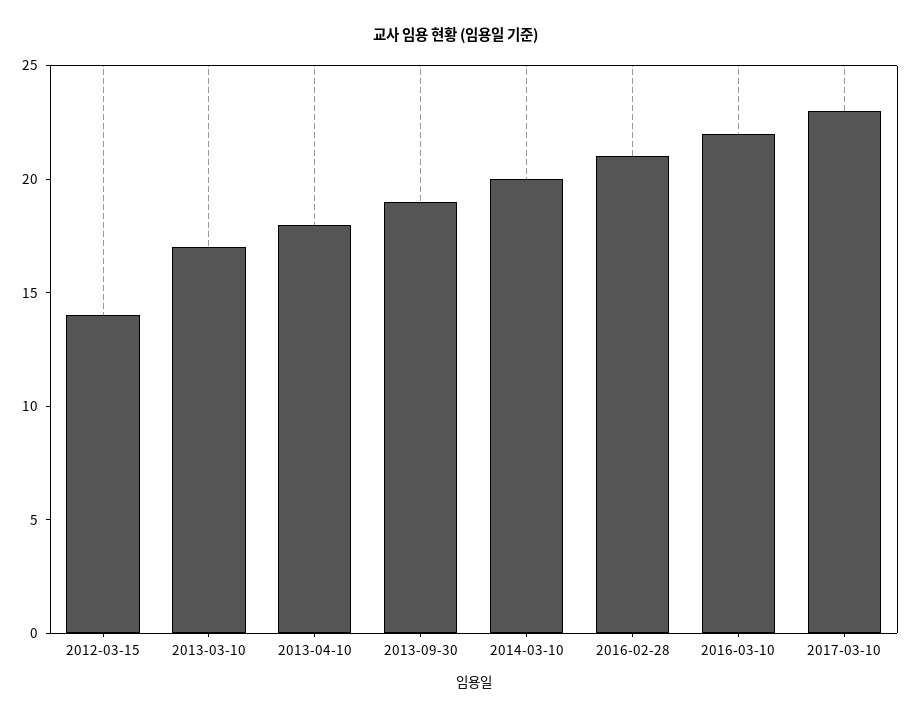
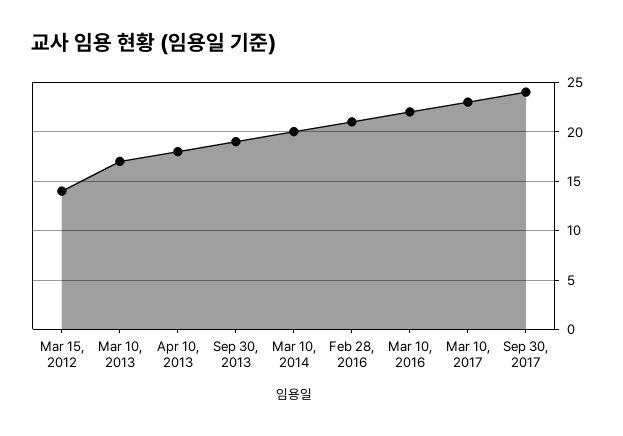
Sep 30, 2017: none -> 24

